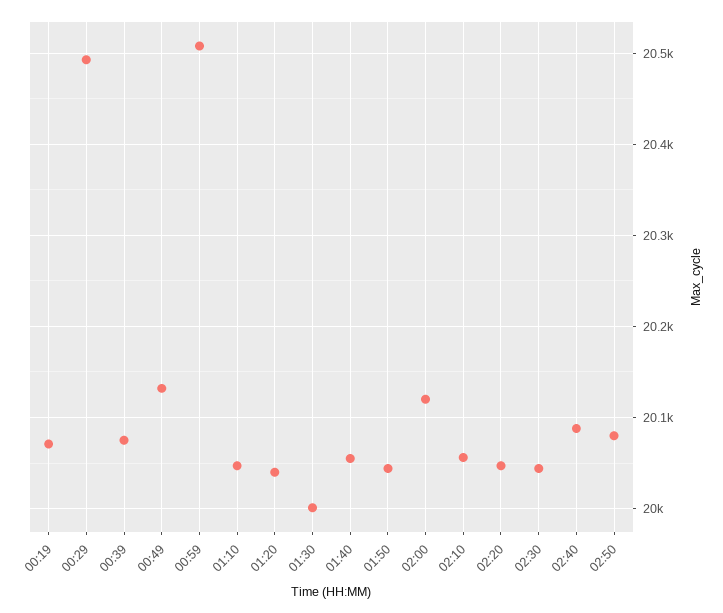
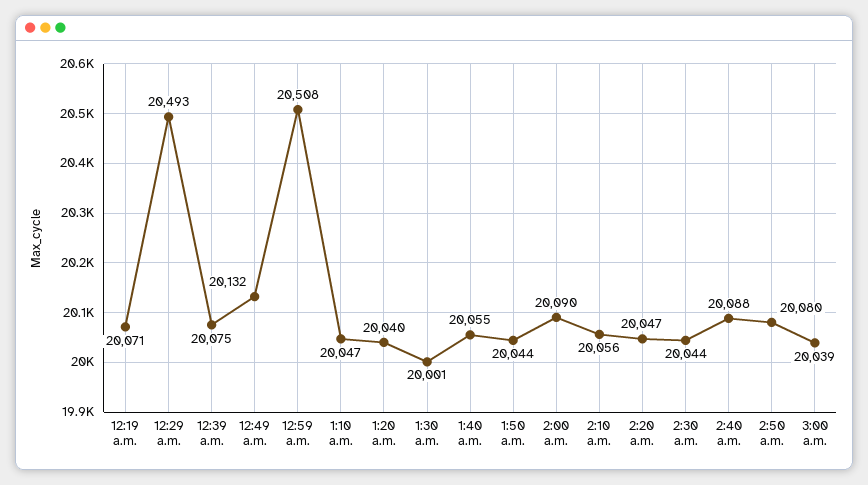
02:00: 20120 -> 20090
3:00 a.m.: none -> 20039

